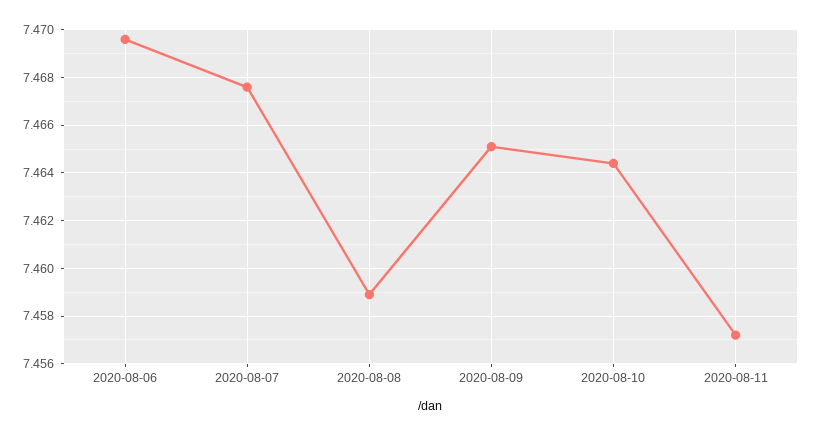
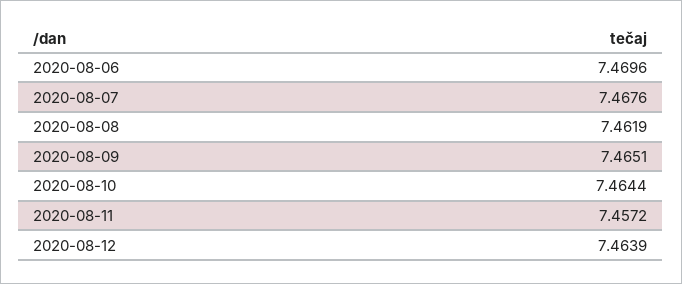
2020-08-08: 7.459 -> 7.4619
2020-08-12: none -> 7.4639

